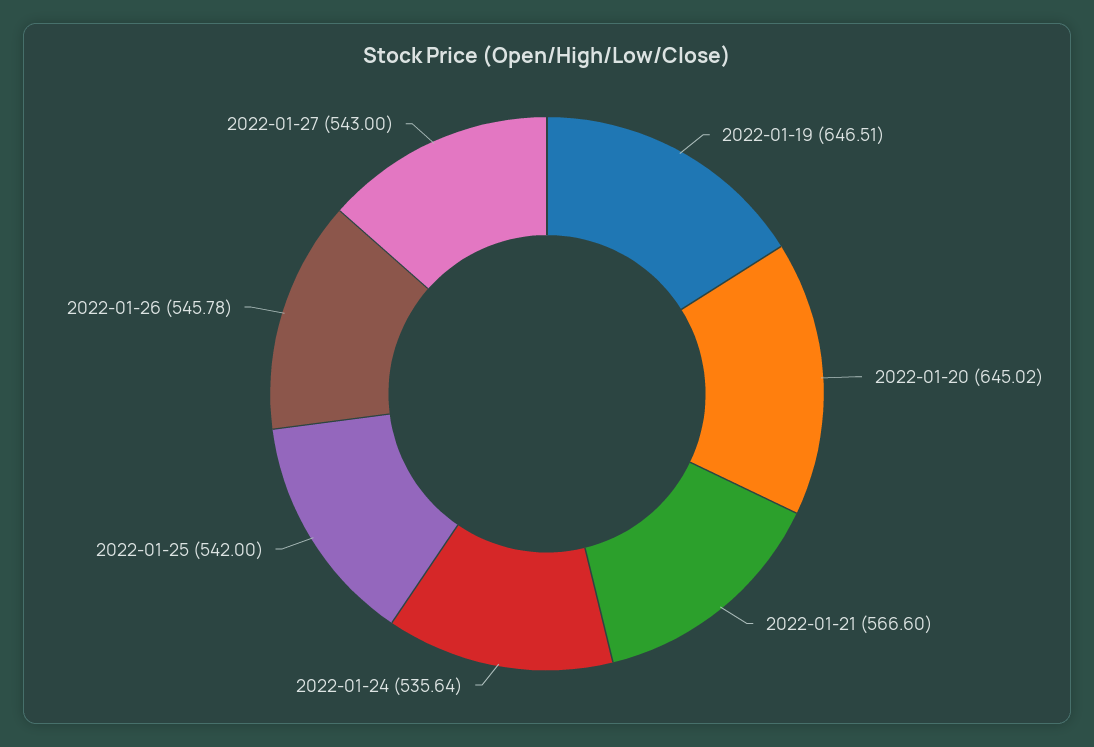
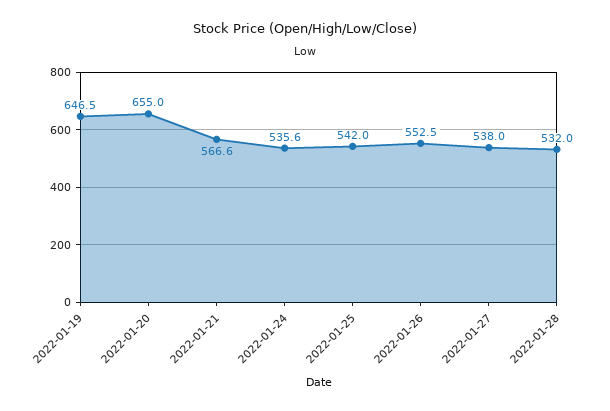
2022-01-20: 645.02 -> 655
2022-01-26: 545.78 -> 552.5
2022-01-27: 543 -> 538
2022-01-28: none -> 532

